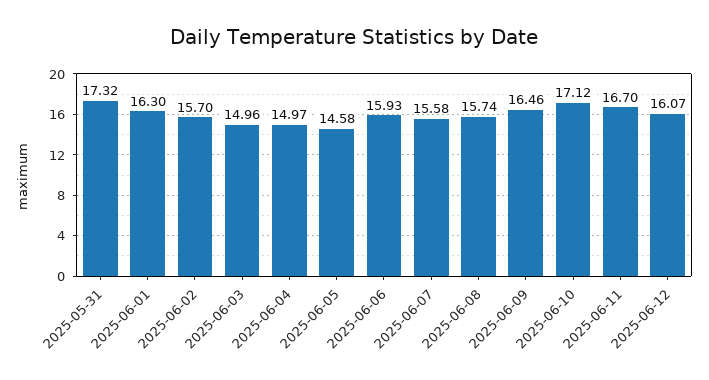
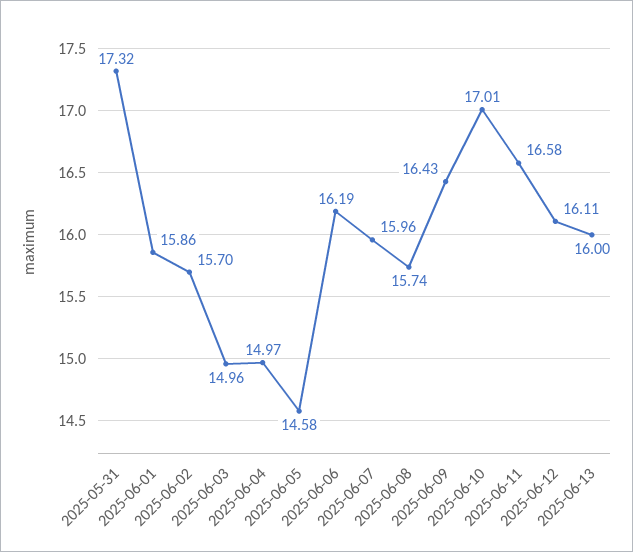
2025-06-01: 16.3 -> 15.86
2025-06-06: 15.93 -> 16.19
2025-06-07: 15.58 -> 15.96
2025-06-09: 16.46 -> 16.43
2025-06-10: 17.12 -> 17.01
2025-06-11: 16.7 -> 16.58
2025-06-12: 16.07 -> 16.11
2025-06-13: none -> 16

